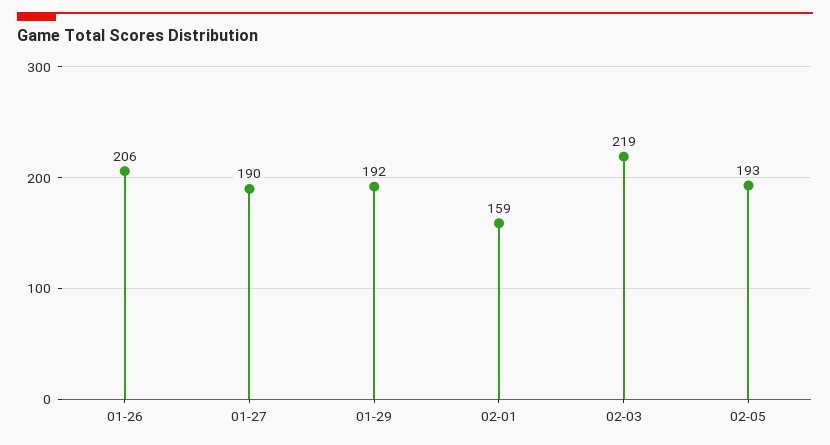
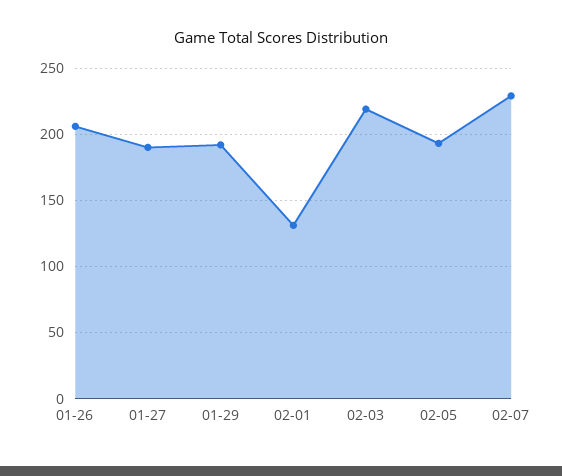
02-01: 159 -> 130
02-07: none -> 230

